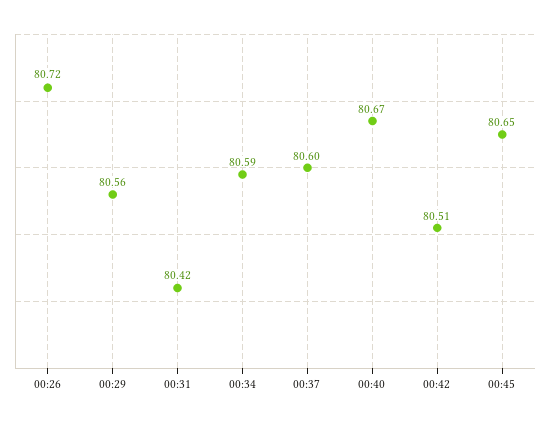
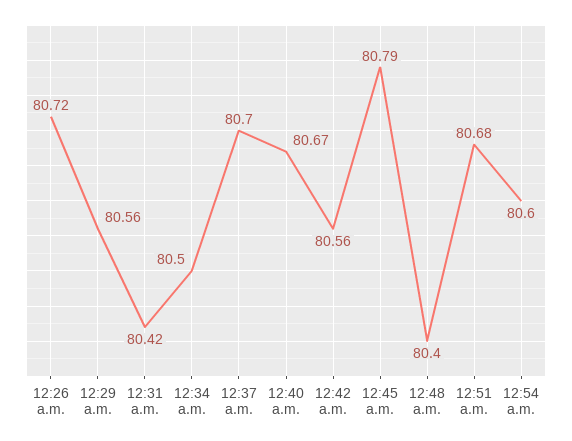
00:34: 80.59 -> 80.5
00:37: 80.6 -> 80.7
00:42: 80.51 -> 80.56
00:45: 80.65 -> 80.79
12:48 a.m.: none -> 80.4
12:51 a.m.: none -> 80.68
12:54 a.m.: none -> 80.6

